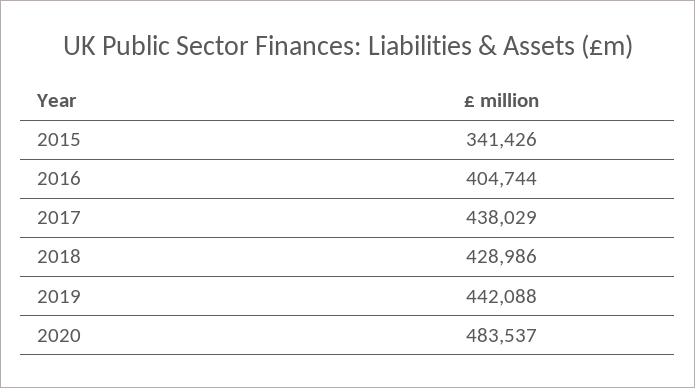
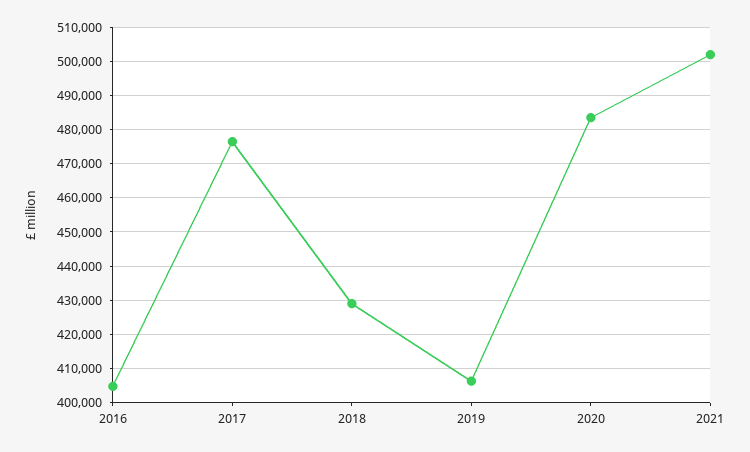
2015: 341426 -> none
2017: 438029 -> 476000
2019: 442088 -> 406000
2021: none -> 502000

